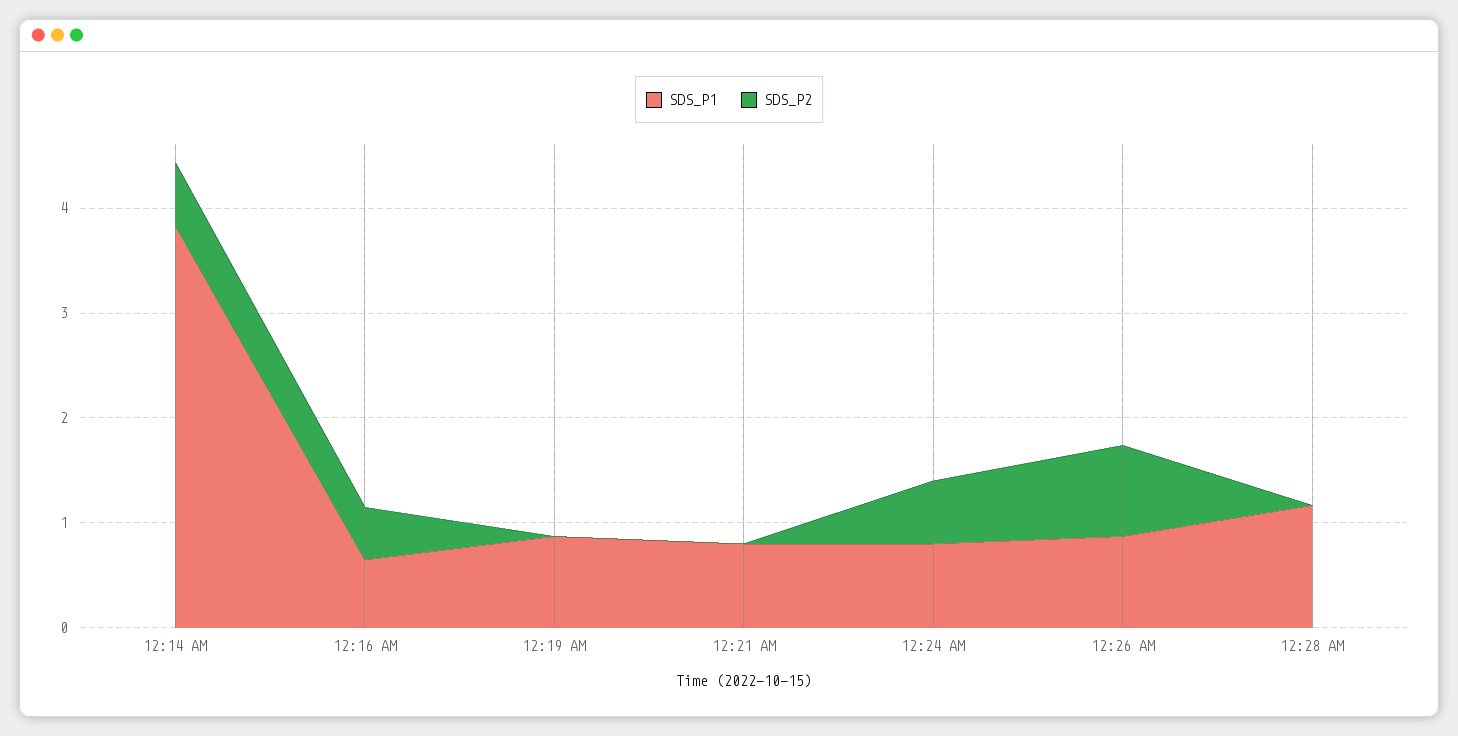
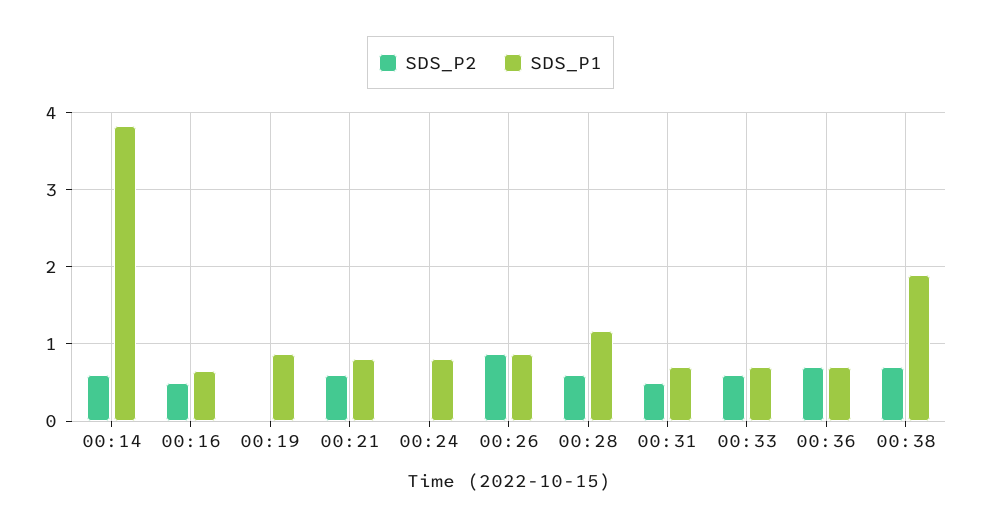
SDS_P2, 12:21 AM: 0 -> 0.6
SDS_P2, 12:24 AM: 0.6 -> 0
SDS_P2, 12:28 AM: 0 -> 0.6
SDS_P2, 00:31: none -> 0.5
SDS_P1, 00:31: none -> 0.7
SDS_P2, 00:33: none -> 0.6
SDS_P1, 00:33: none -> 0.7
SDS_P2, 00:36: none -> 0.7
SDS_P1, 00:36: none -> 0.7
SDS_P2, 00:38: none -> 0.7
SDS_P1, 00:38: none -> 1.9

